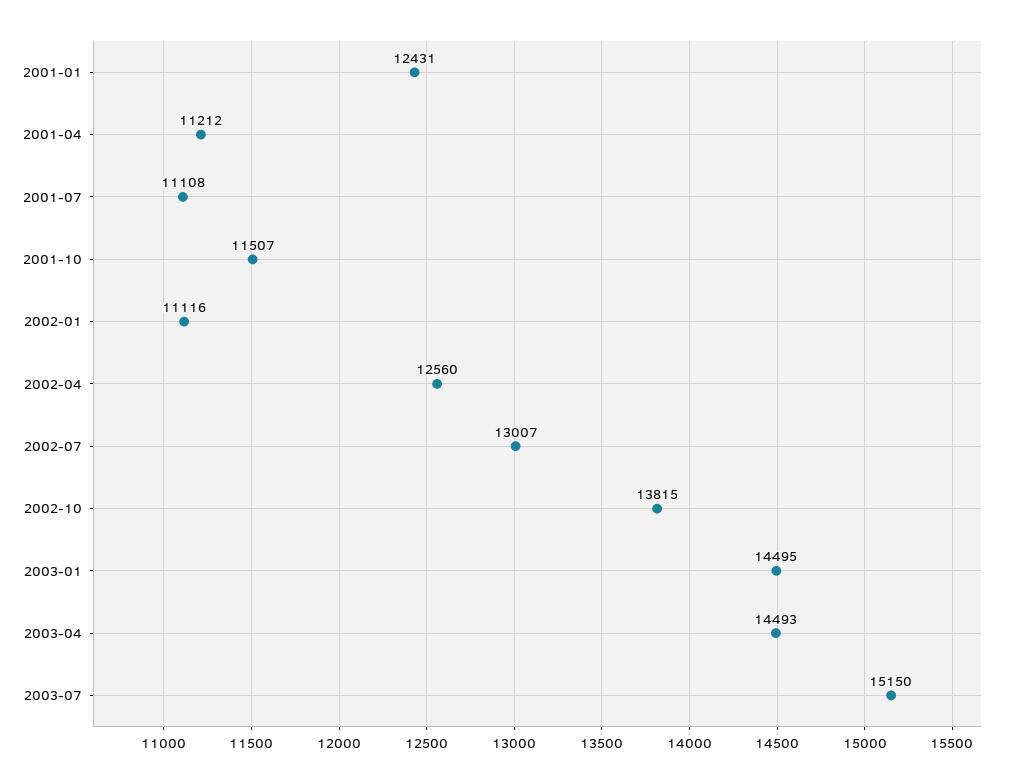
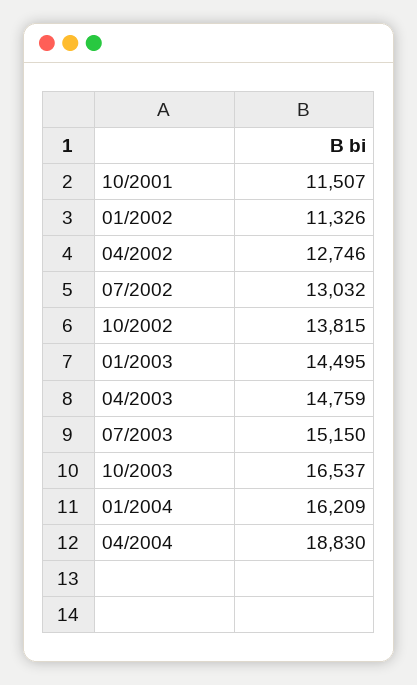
2001-01: 12431 -> none
2001-04: 11212 -> none
2001-07: 11108 -> none
2002-01: 11116 -> 11326
2002-04: 12560 -> 12746
2002-07: 13007 -> 13032
2003-04: 14493 -> 14759
10/2003: none -> 16537
01/2004: none -> 16209
04/2004: none -> 18830

